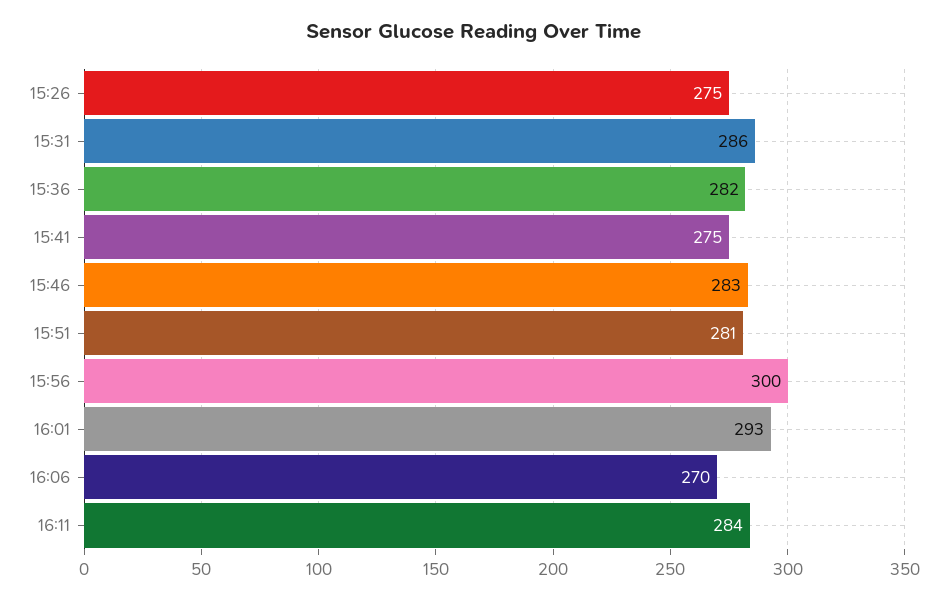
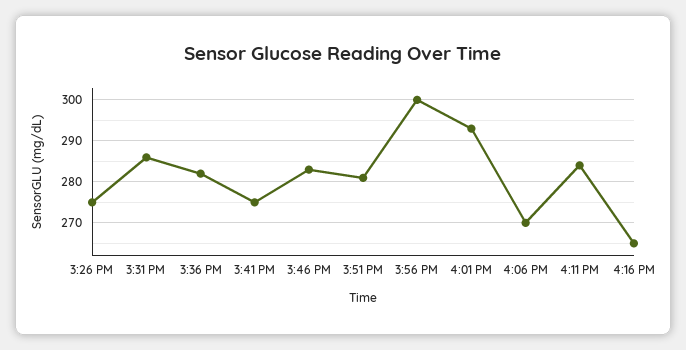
4:16 PM: none -> 265

